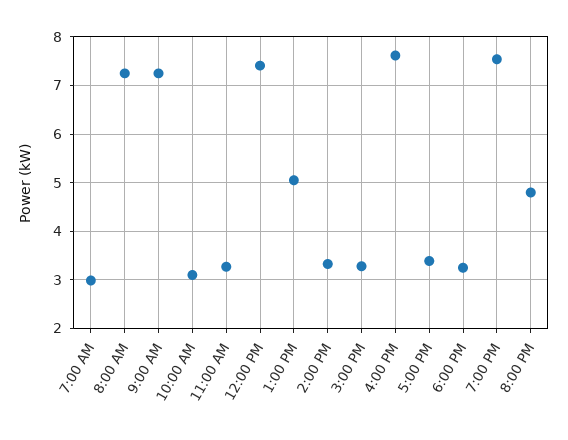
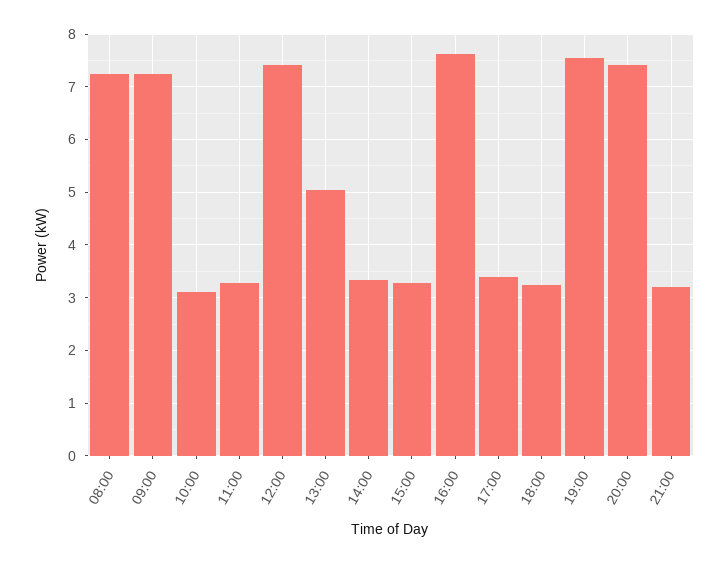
7:00 AM: 3 -> none
8:00 PM: 4.8 -> 7.4
21:00: none -> 3.2

